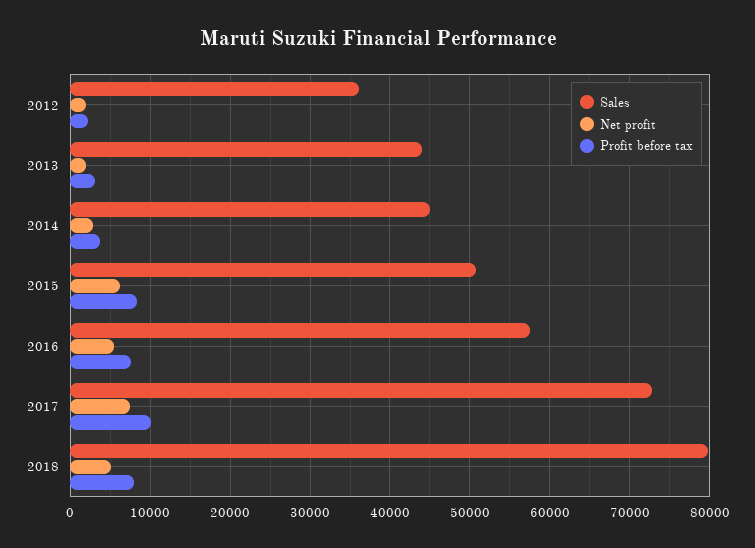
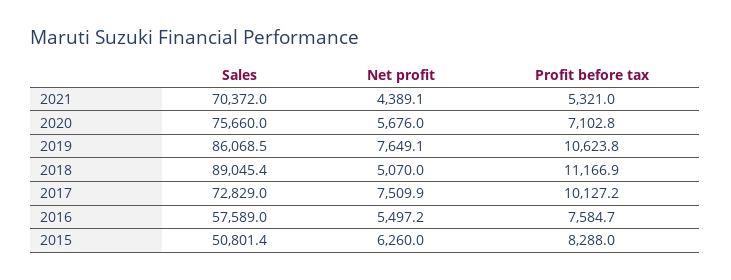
Sales, 2012: 36000 -> none
Net profit, 2012: 2000 -> none
Profit before tax, 2012: 2000 -> none
Sales, 2013: 44000 -> none
Net profit, 2013: 2000 -> none
Profit before tax, 2013: 3000 -> none
Sales, 2014: 45000 -> none
Net profit, 2014: 3000 -> none
Profit before tax, 2014: 4000 -> none
Sales, 2018: 80000 -> 89045.4
Profit before tax, 2018: 8000 -> 11166.9
Sales, 2021: none -> 70372
Net profit, 2021: none -> 4389.1
Profit before tax, 2021: none -> 5321
Sales, 2020: none -> 75660
Net profit, 2020: none -> 5676
Profit before tax, 2020: none -> 7102.8
Sales, 2019: none -> 86068.5
Net profit, 2019: none -> 7649.1
Profit before tax, 2019: none -> 10623.8

